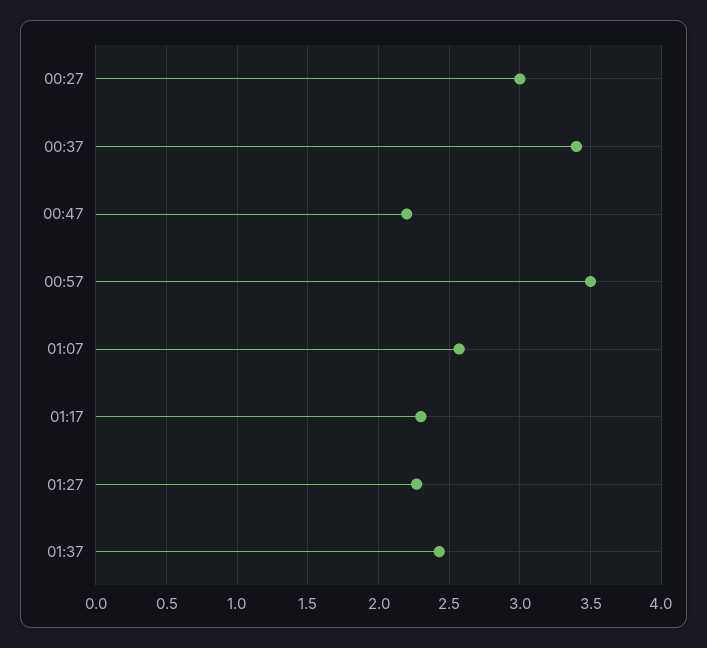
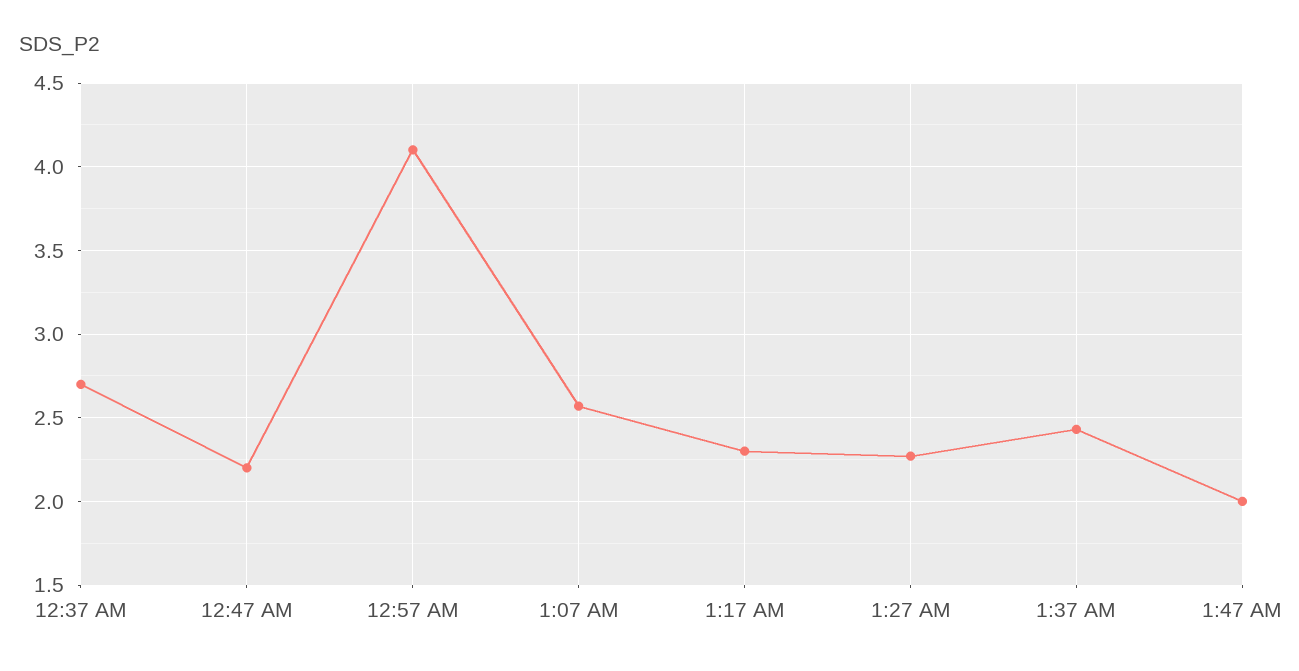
00:27: 3 -> none
00:37: 3.4 -> 2.7
00:57: 3.5 -> 4.1
1:47 AM: none -> 2

